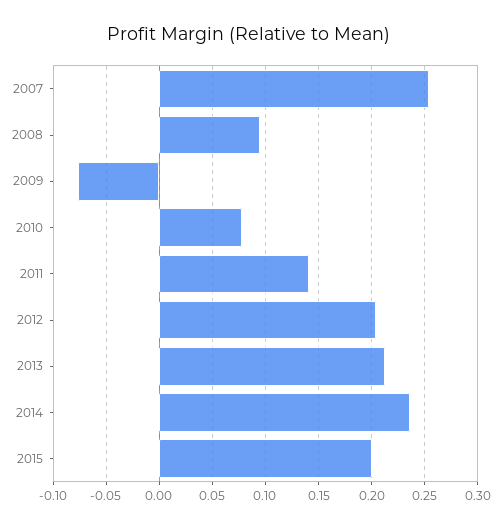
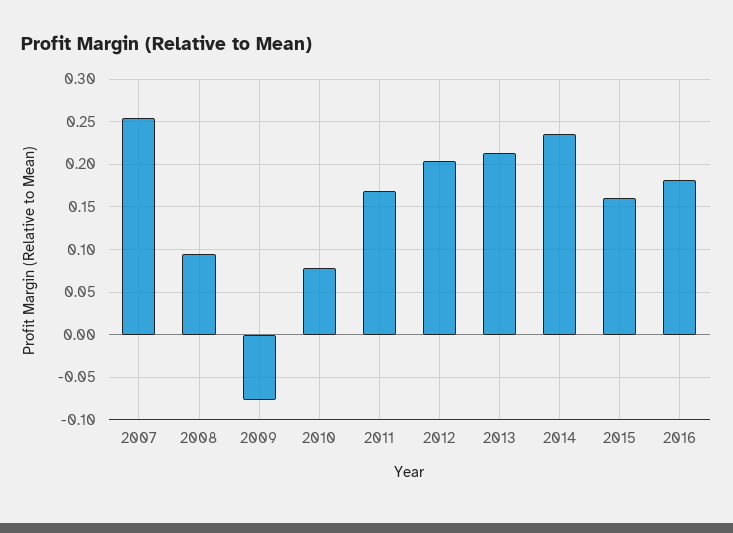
2011: 0.14 -> 0.17
2015: 0.2 -> 0.16
2016: none -> 0.18

